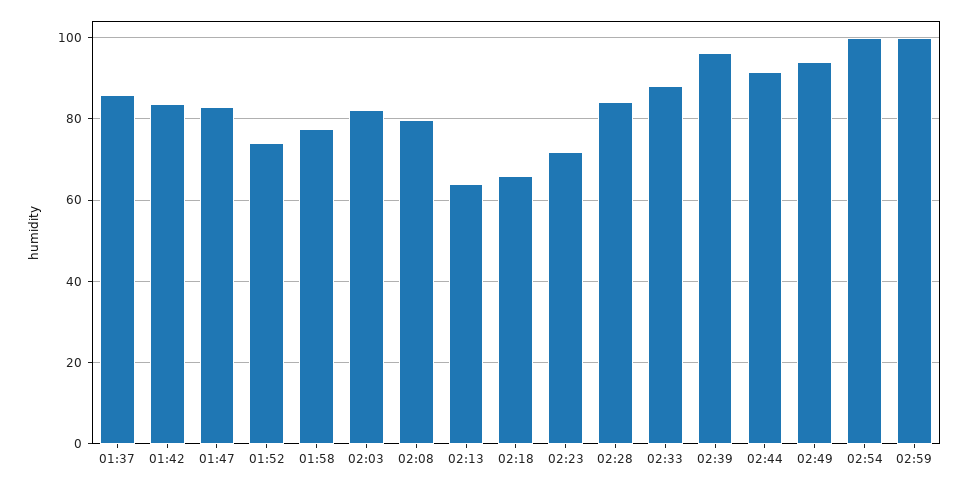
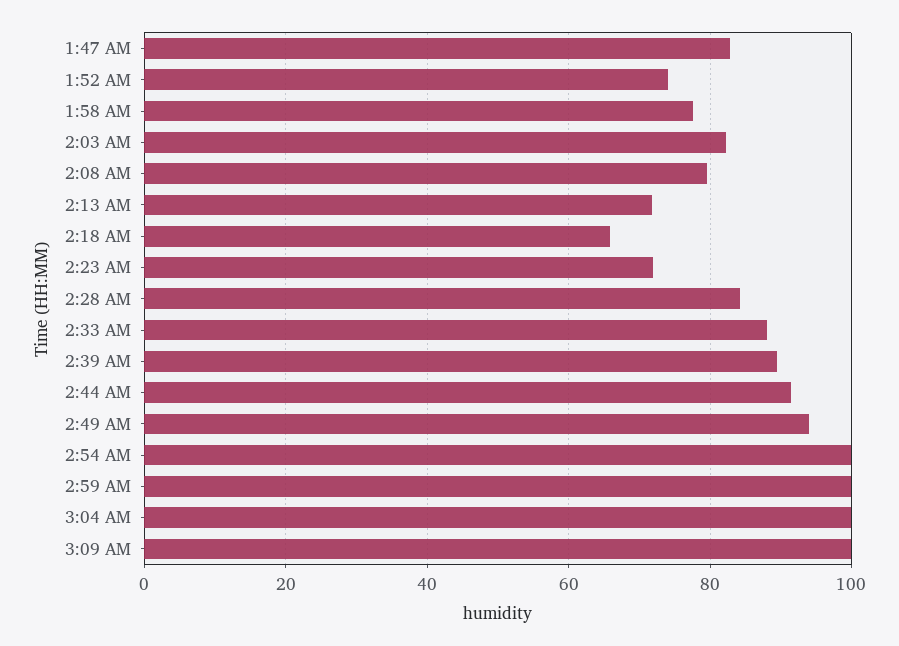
01:37: 86 -> none
01:42: 84 -> none
02:13: 64 -> 72
02:39: 96 -> 90
3:04 AM: none -> 100
3:09 AM: none -> 100

